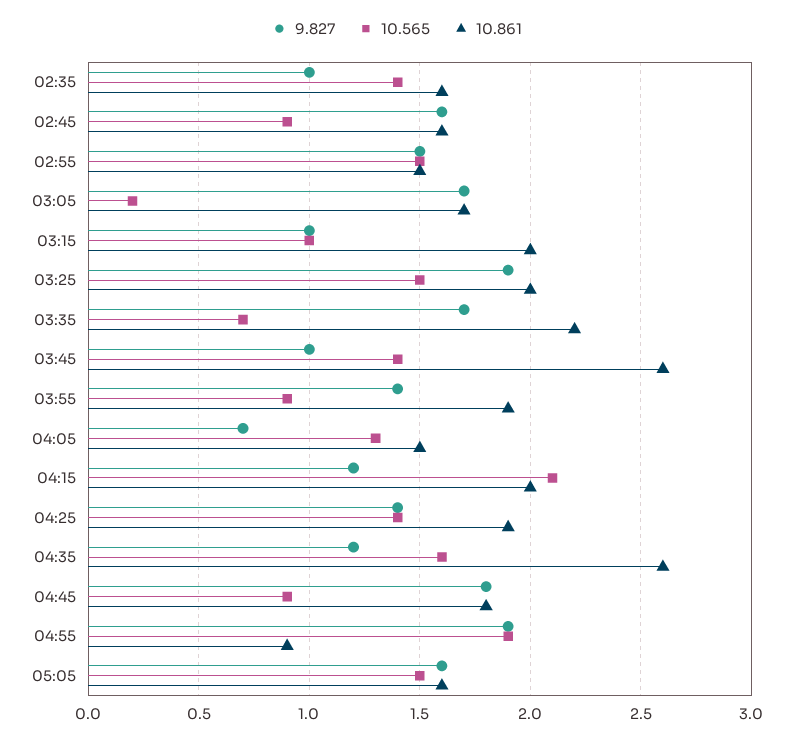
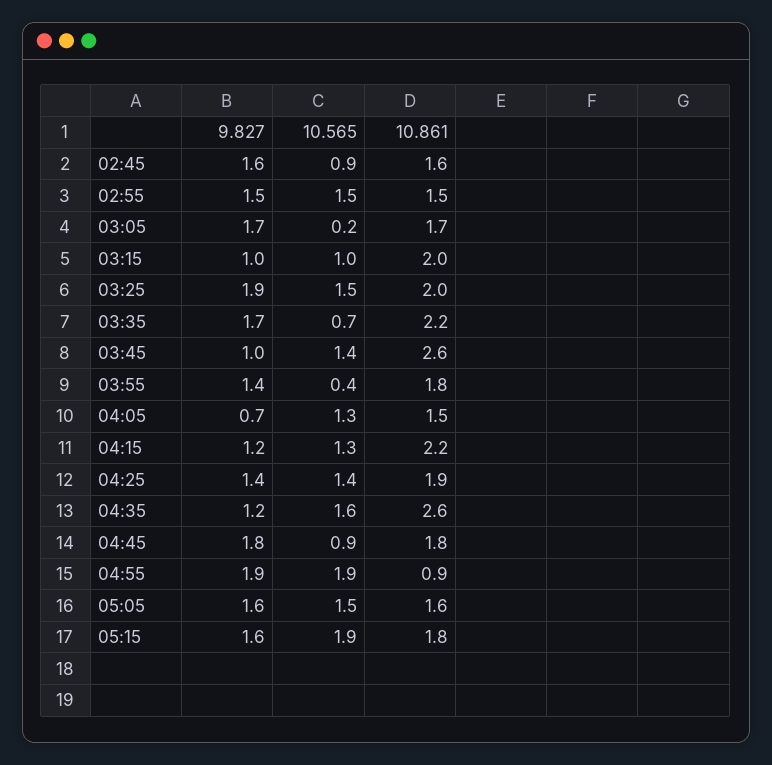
9.827, 02:35: 1 -> none
10.565, 02:35: 1.4 -> none
10.861, 02:35: 1.6 -> none
10.565, 03:55: 0.9 -> 0.4
10.861, 03:55: 1.9 -> 1.8
10.565, 04:15: 2.1 -> 1.3
10.861, 04:15: 2 -> 2.2
9.827, 05:15: none -> 1.6
10.565, 05:15: none -> 1.9
10.861, 05:15: none -> 1.8

